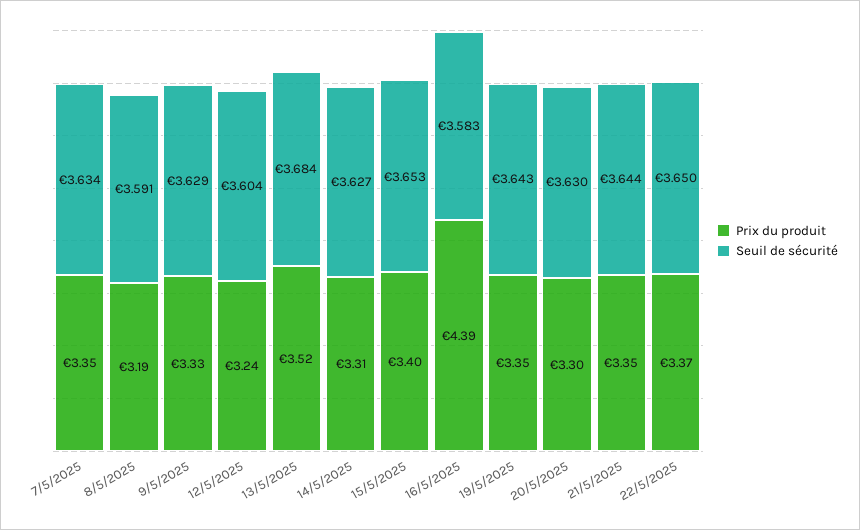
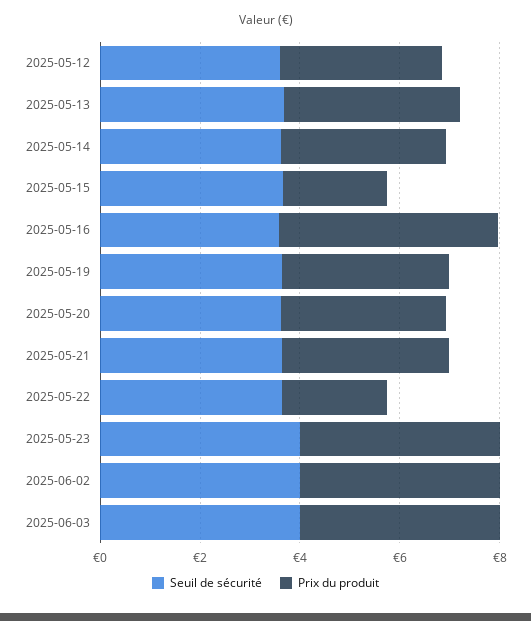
Prix du produit, 7/5/2025: 3.35 -> none
Seuil de sécurité, 7/5/2025: 3.634 -> none
Prix du produit, 8/5/2025: 3.19 -> none
Seuil de sécurité, 8/5/2025: 3.591 -> none
Prix du produit, 9/5/2025: 3.33 -> none
Seuil de sécurité, 9/5/2025: 3.629 -> none
Prix du produit, 15/5/2025: 3.4 -> 2
Prix du produit, 22/5/2025: 3.37 -> 2
Seuil de sécurité, 2025-05-23: none -> 4
Prix du produit, 2025-05-23: none -> 4
Seuil de sécurité, 2025-06-02: none -> 4
Prix du produit, 2025-06-02: none -> 4
Seuil de sécurité, 2025-06-03: none -> 4
Prix du produit, 2025-06-03: none -> 4

